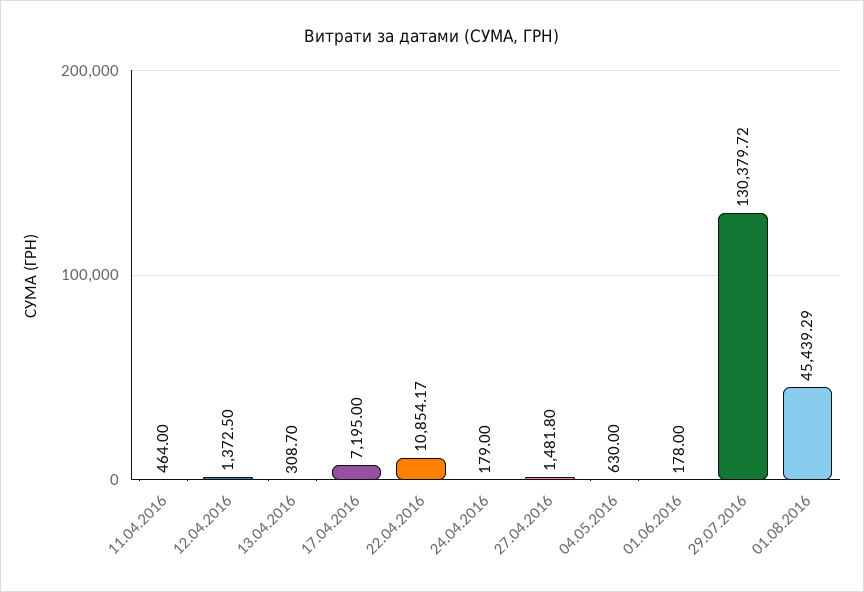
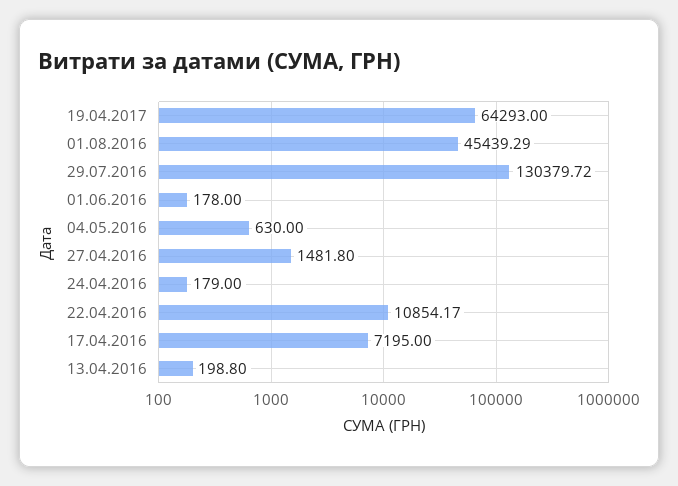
11.04.2016: 464 -> none
12.04.2016: 1372.5 -> none
13.04.2016: 308.7 -> 198.8
19.04.2017: none -> 64293

